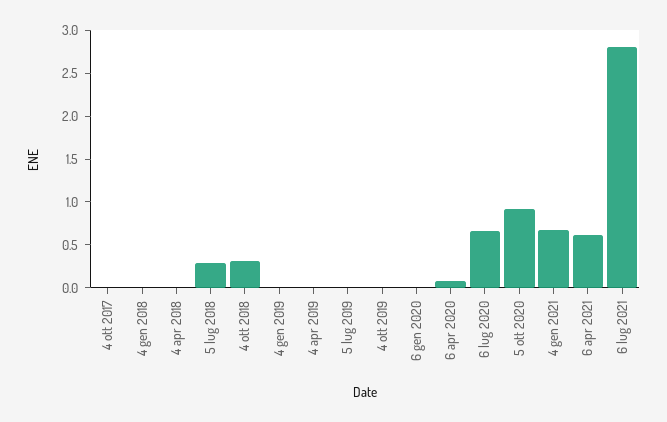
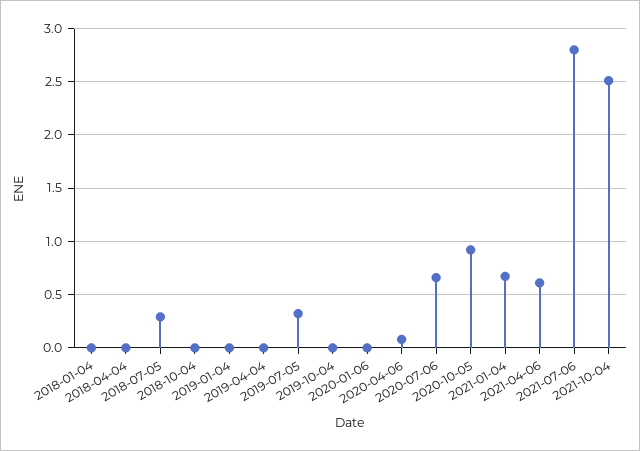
4 ott 2017: 0 -> none
4 ott 2018: 0.3 -> 0
5 lug 2019: 0 -> 0.3
2021-10-04: none -> 2.5

